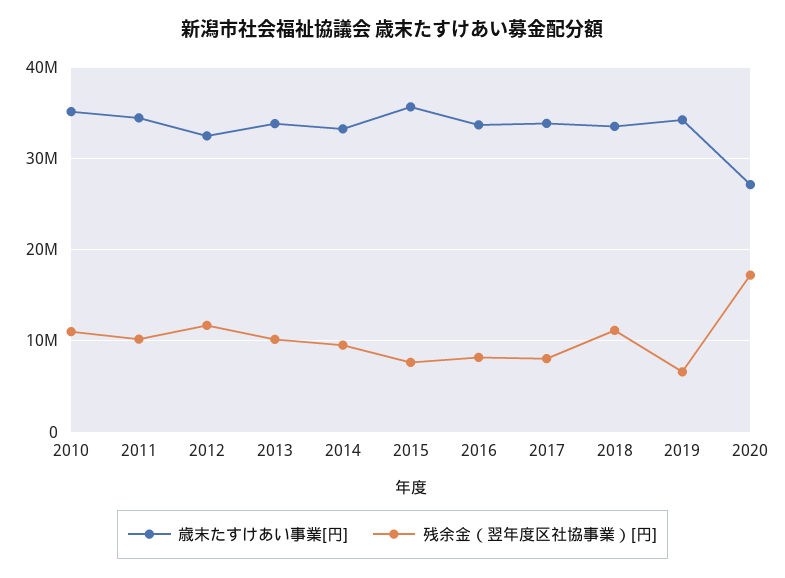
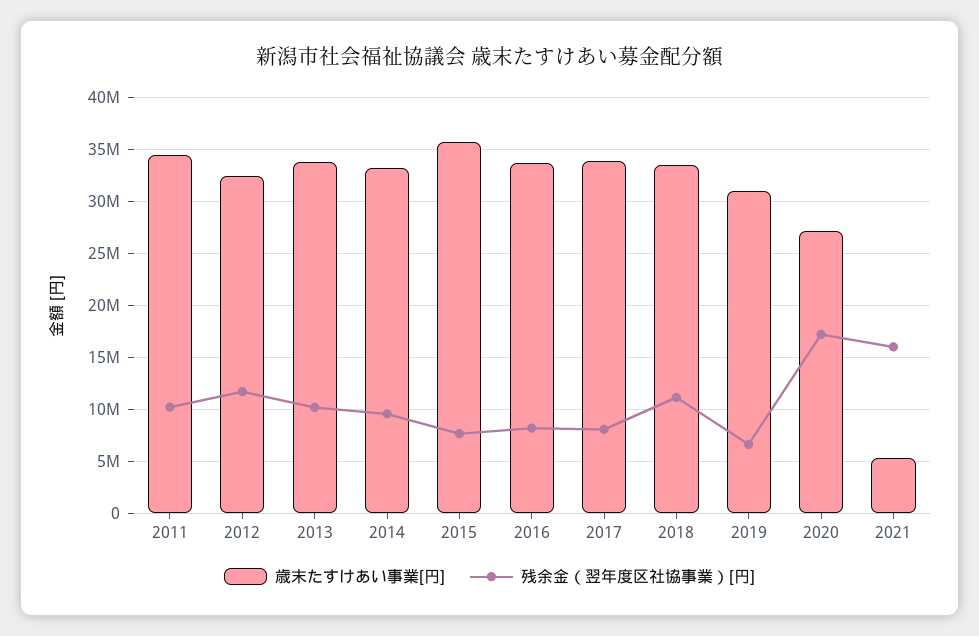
歳末たすけあい事業[円], 2010: 35000000 -> none
残余金（翌年度区社協事業）[円], 2010: 11000000 -> none
歳末たすけあい事業[円], 2019: 34000000 -> 31000000
歳末たすけあい事業[円], 2021: none -> 5000000
残余金（翌年度区社協事業）[円], 2021: none -> 16000000

